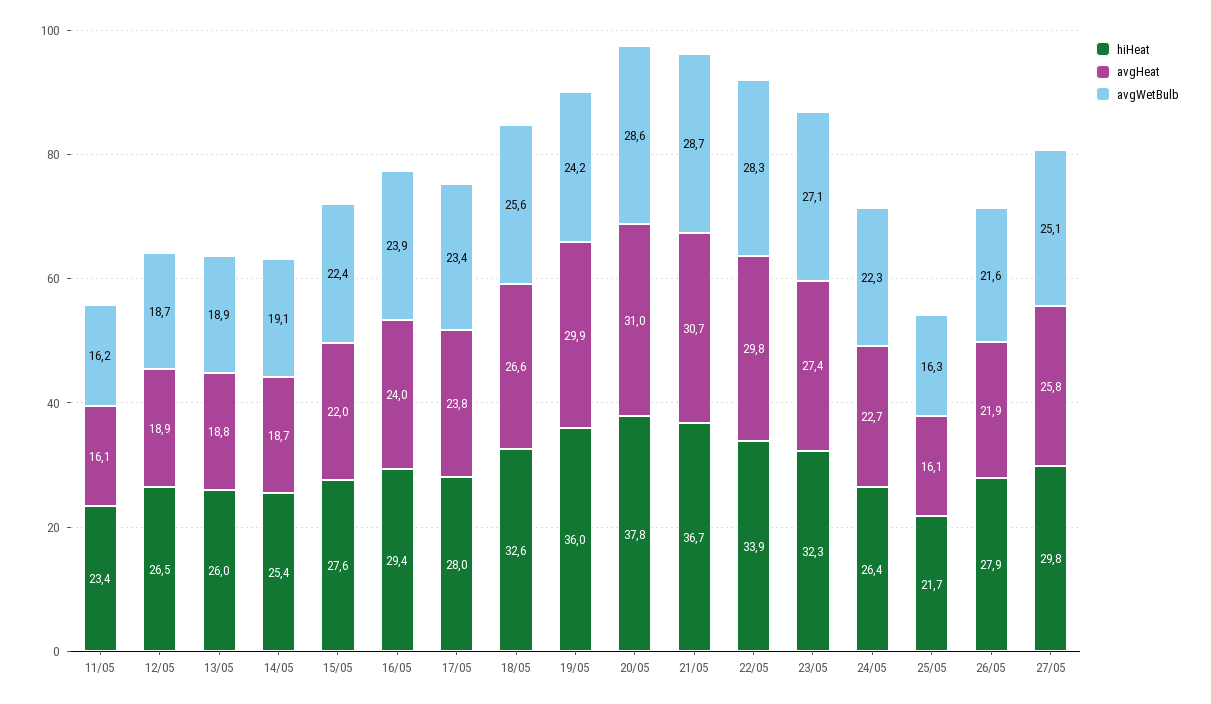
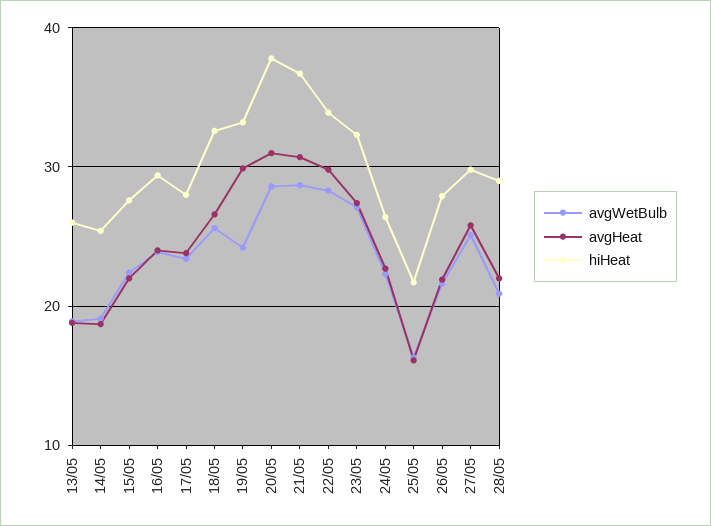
hiHeat, 11/05: 23.4 -> none
avgHeat, 11/05: 16.1 -> none
avgWetBulb, 11/05: 16.2 -> none
hiHeat, 12/05: 26.5 -> none
avgHeat, 12/05: 18.9 -> none
avgWetBulb, 12/05: 18.7 -> none
hiHeat, 19/05: 36 -> 33
avgWetBulb, 28/05: none -> 21
avgHeat, 28/05: none -> 22
hiHeat, 28/05: none -> 29

